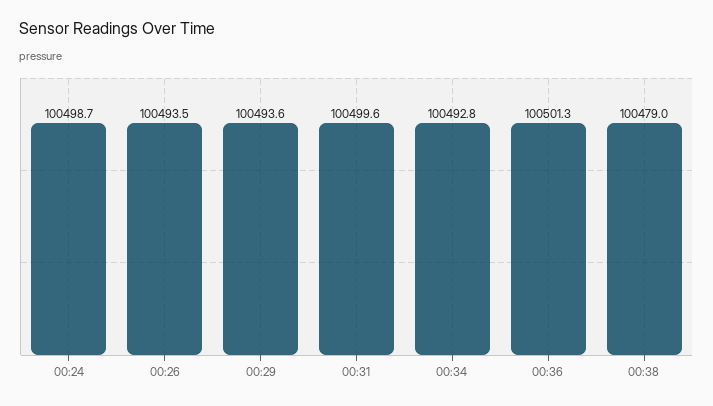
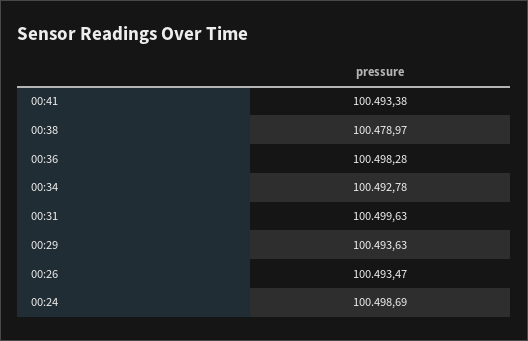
00:36: 100501.3 -> 100498.28
00:41: none -> 100493.38

